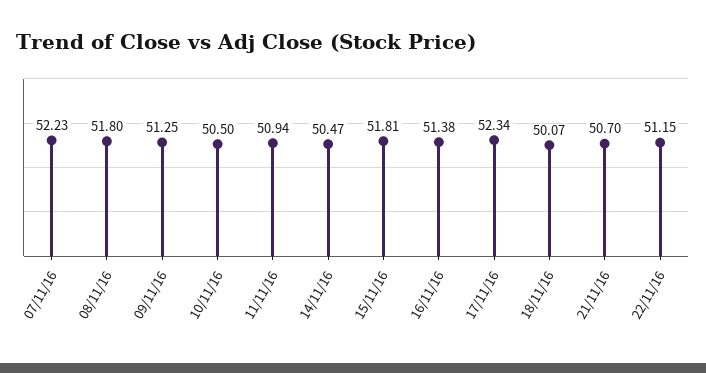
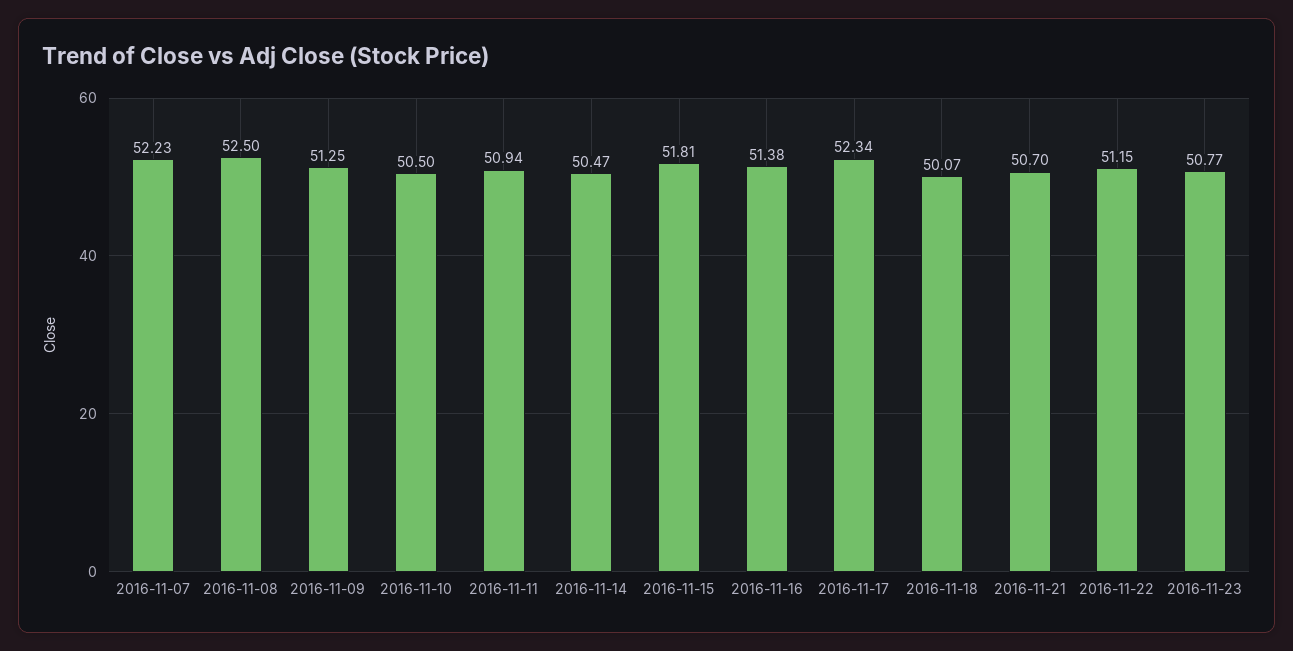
08/11/16: 51.8 -> 52.5
2016-11-23: none -> 50.77

